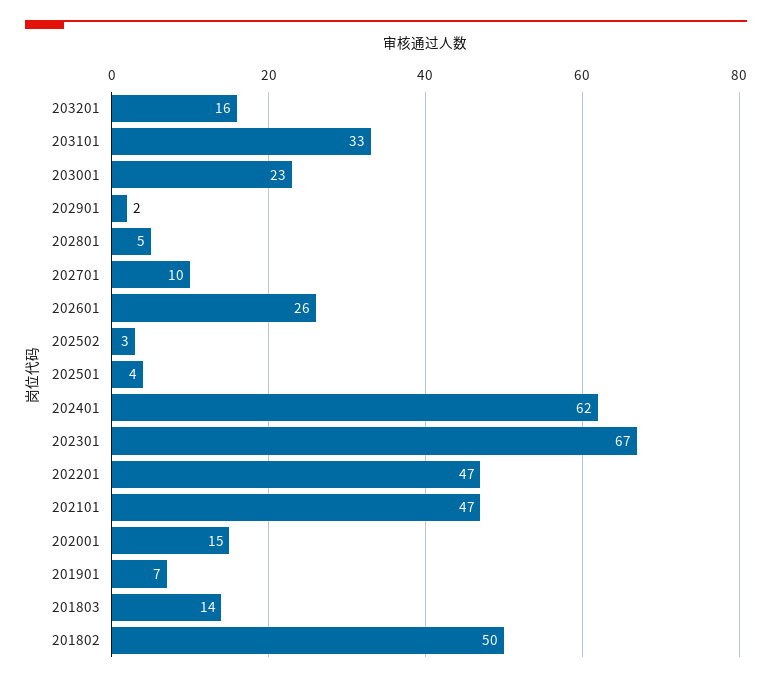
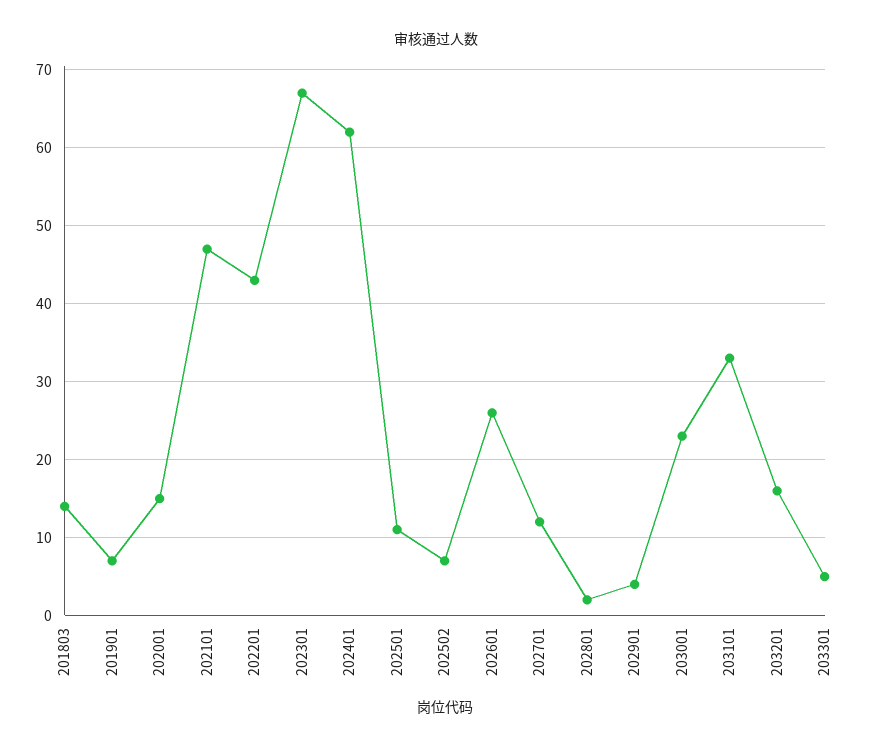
202901: 2 -> 4
202801: 5 -> 2
202701: 10 -> 12
202502: 3 -> 7
202501: 4 -> 11
202201: 47 -> 43
201802: 50 -> none
203301: none -> 5

